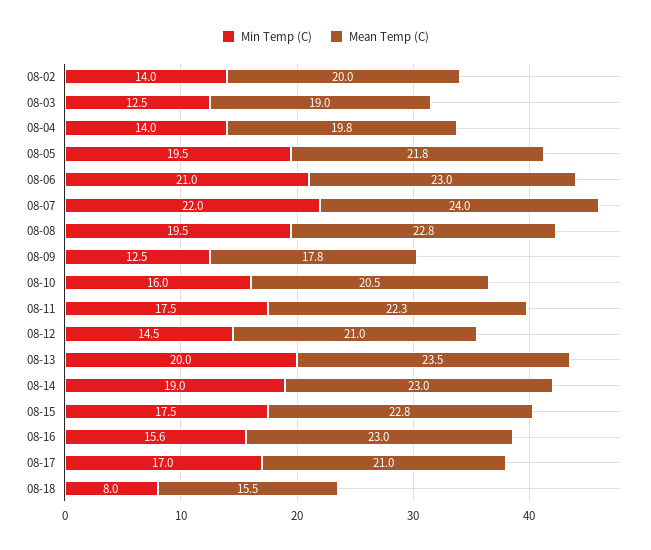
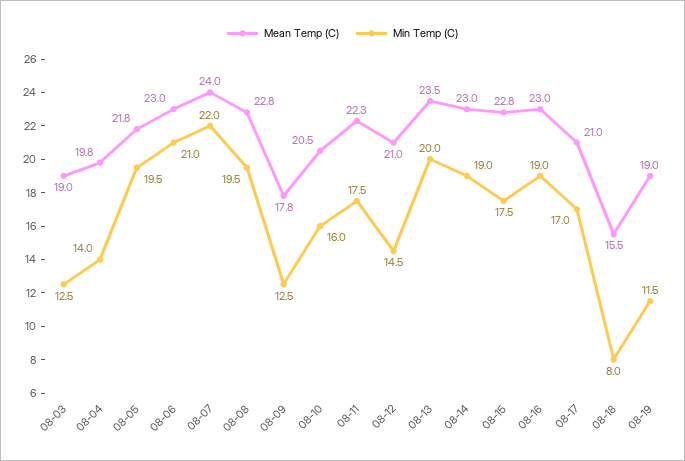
Min Temp (C), 08-02: 14 -> none
Mean Temp (C), 08-02: 20 -> none
Min Temp (C), 08-16: 15.6 -> 19
Mean Temp (C), 08-19: none -> 19
Min Temp (C), 08-19: none -> 11.5

